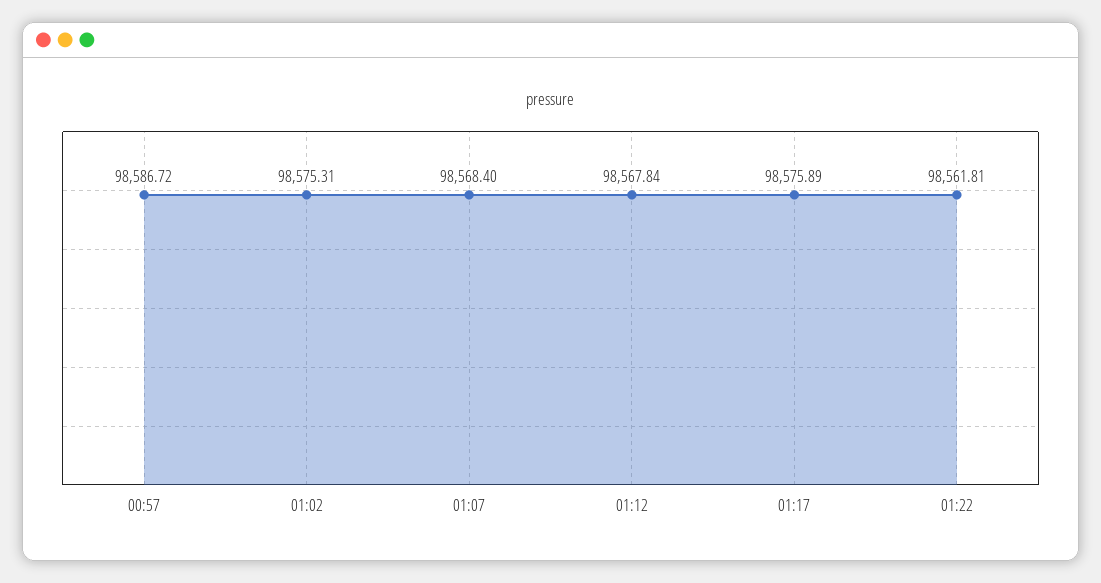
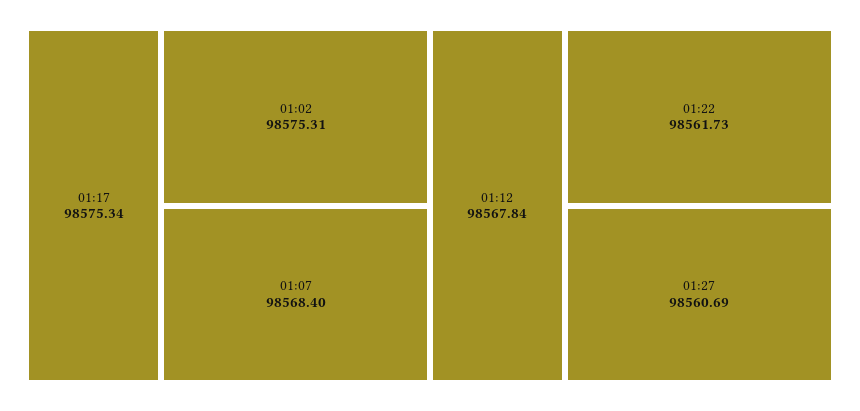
00:57: 98586.72 -> none
01:17: 98575.89 -> 98575.34
01:22: 98561.81 -> 98561.73
01:27: none -> 98560.69

